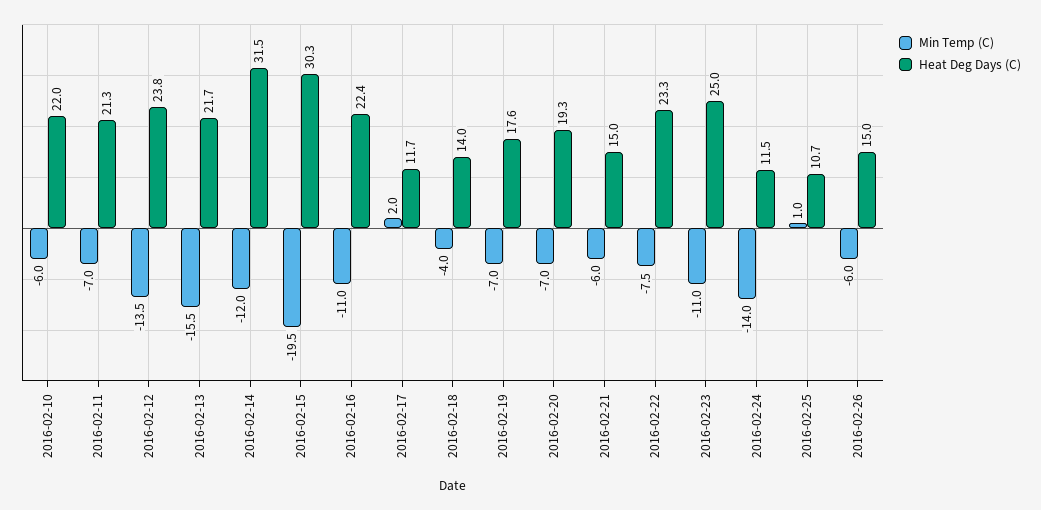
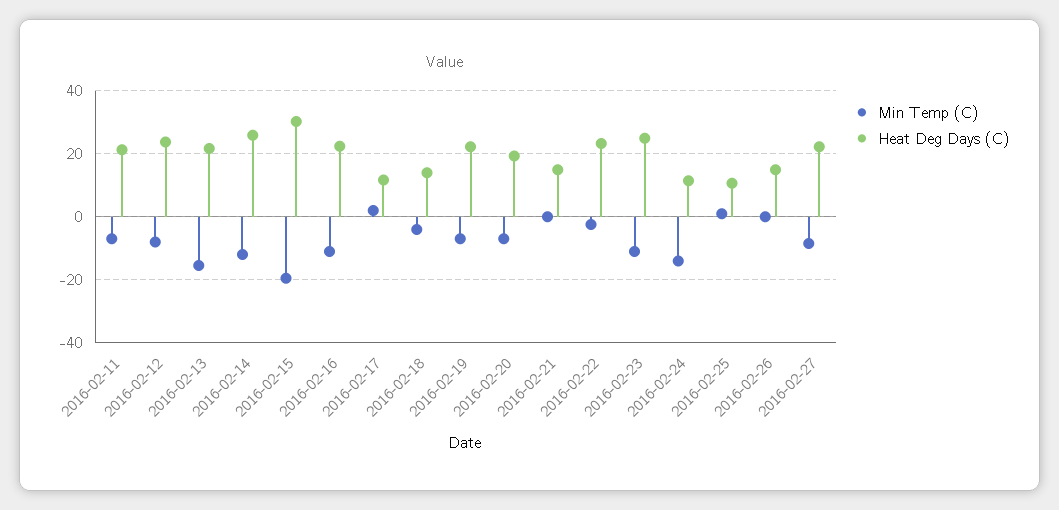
Min Temp (C), 2016-02-10: -6 -> none
Heat Deg Days (C), 2016-02-10: 22 -> none
Min Temp (C), 2016-02-12: -13.5 -> -8
Heat Deg Days (C), 2016-02-14: 31.5 -> 26
Heat Deg Days (C), 2016-02-19: 17.6 -> 22
Min Temp (C), 2016-02-21: -6 -> 0
Min Temp (C), 2016-02-22: -7.5 -> -2
Min Temp (C), 2016-02-26: -6 -> 0
Min Temp (C), 2016-02-27: none -> -8
Heat Deg Days (C), 2016-02-27: none -> 22

